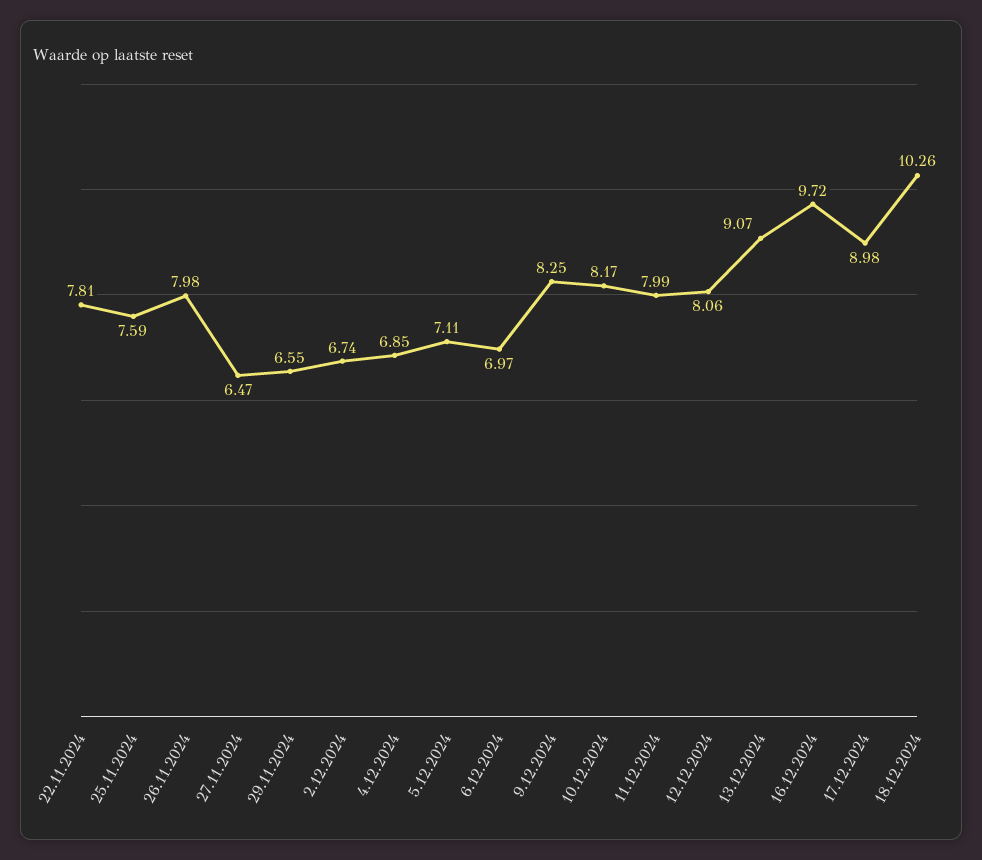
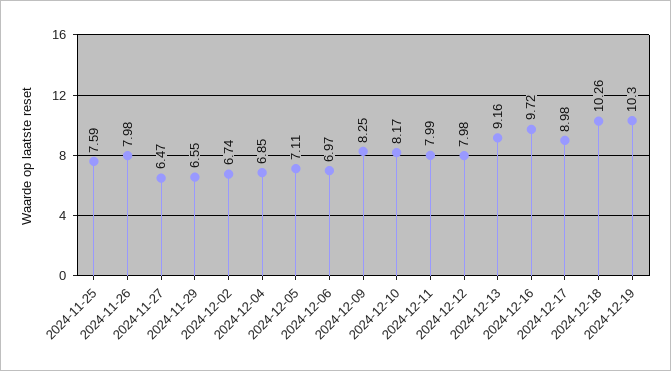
22.11.2024: 7.81 -> none
12.12.2024: 8.06 -> 7.98
13.12.2024: 9.07 -> 9.16
2024-12-19: none -> 10.3

